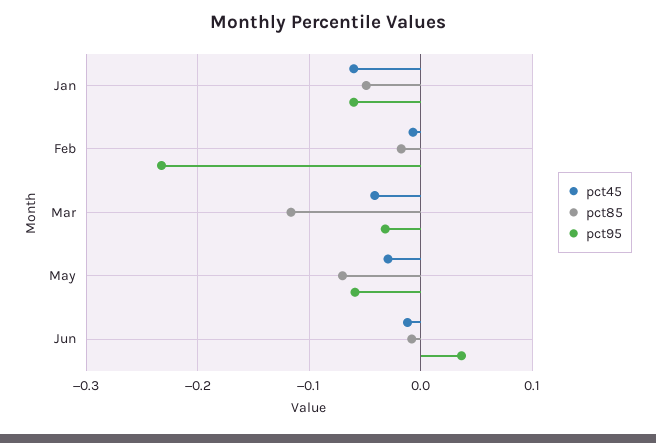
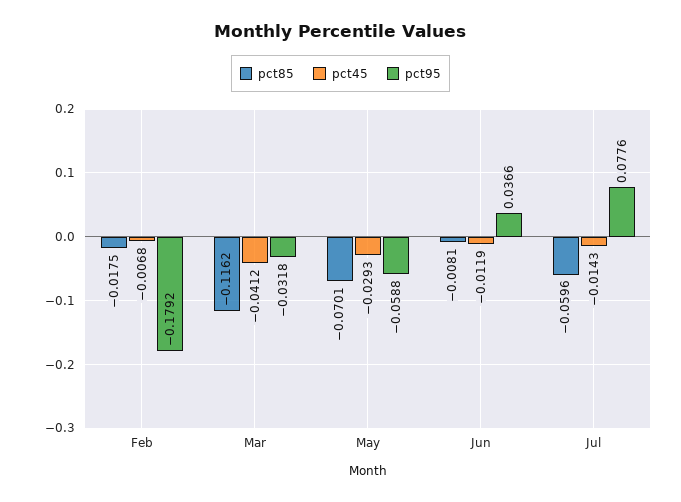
pct45, Jan: -0.06 -> none
pct85, Jan: -0.05 -> none
pct95, Jan: -0.06 -> none
pct95, Feb: -0.23 -> -0.1792
pct85, Jul: none -> -0.0596
pct45, Jul: none -> -0.0143
pct95, Jul: none -> 0.0776

